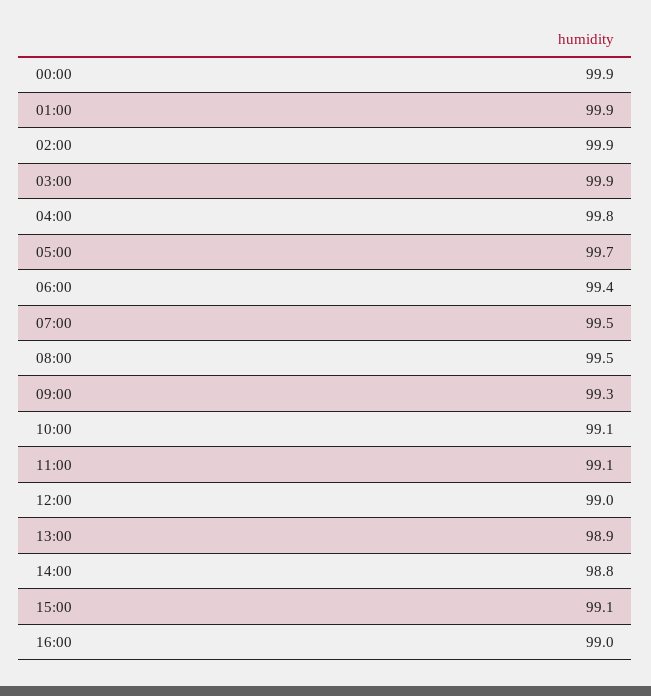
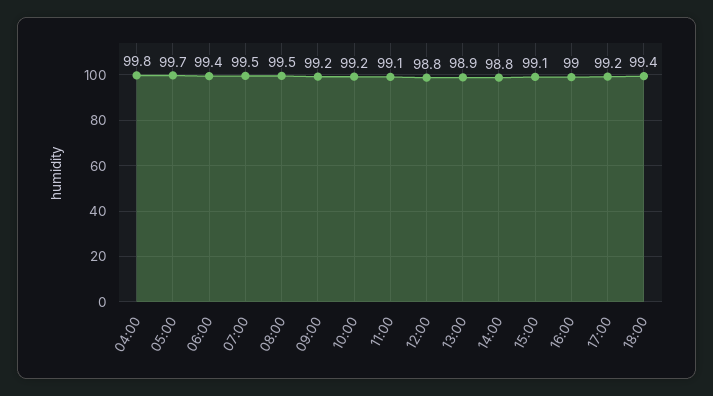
00:00: 99.9 -> none
01:00: 99.9 -> none
02:00: 99.9 -> none
03:00: 99.9 -> none
09:00: 99.3 -> 99.2
10:00: 99.1 -> 99.2
12:00: 99 -> 98.8
17:00: none -> 99.2
18:00: none -> 99.4

